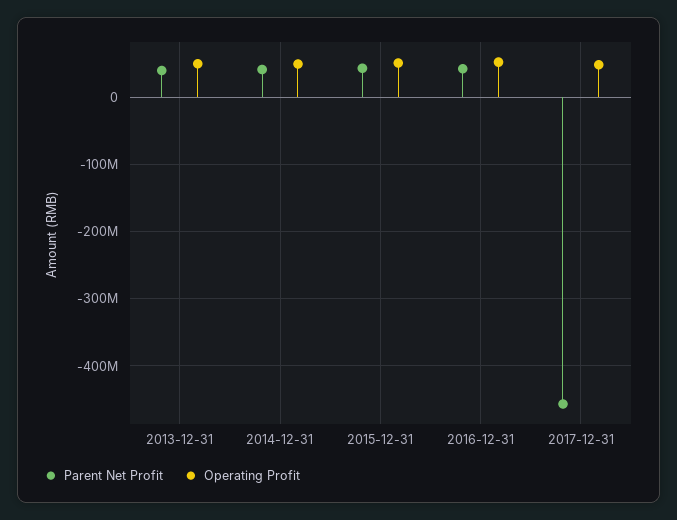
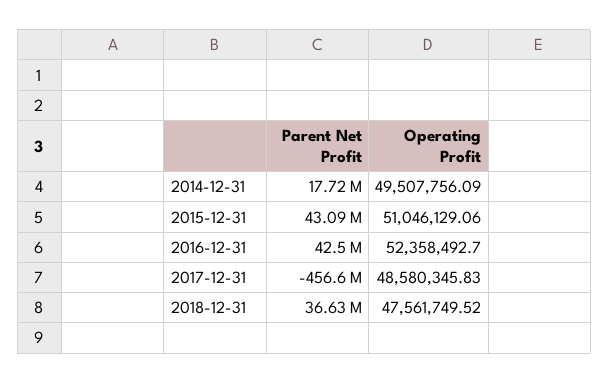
Parent Net Profit, 2013-12-31: 40000000 -> none
Operating Profit, 2013-12-31: 50000000 -> none
Parent Net Profit, 2014-12-31: 40000000 -> 17720000
Parent Net Profit, 2018-12-31: none -> 36630000
Operating Profit, 2018-12-31: none -> 47561749.52

